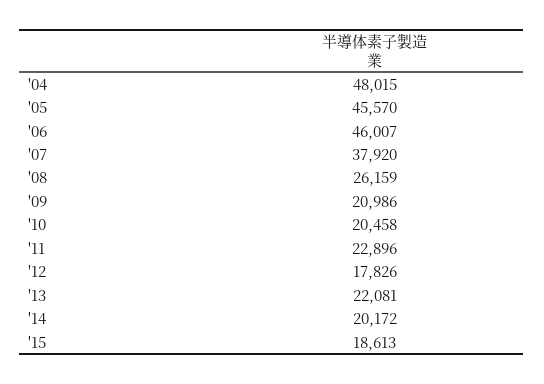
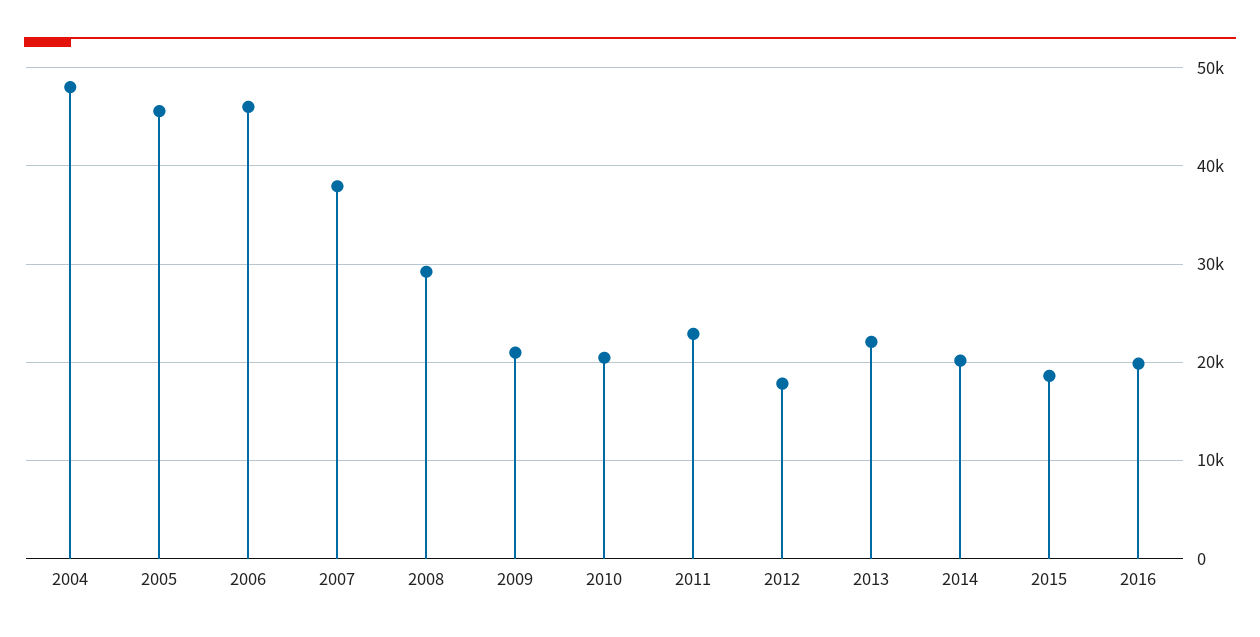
'08: 26159 -> 29000
2016: none -> 20000

